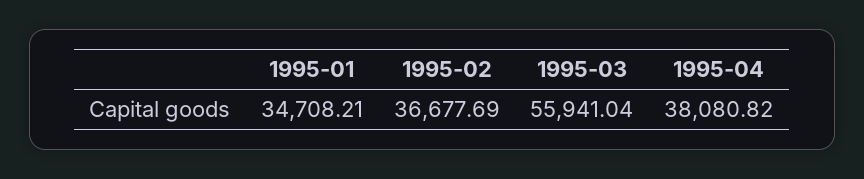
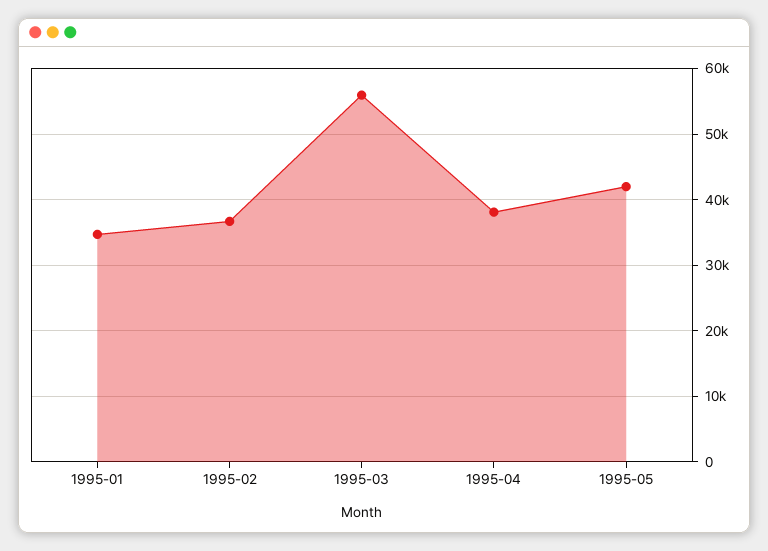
1995-05: none -> 42000

